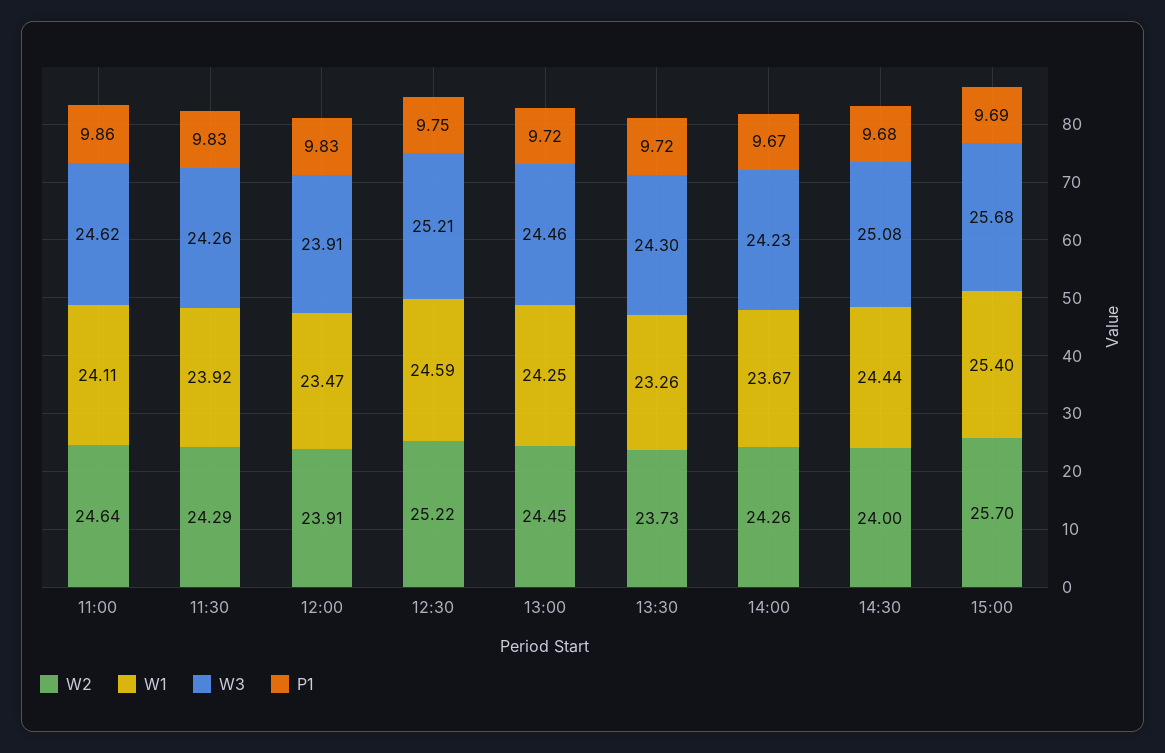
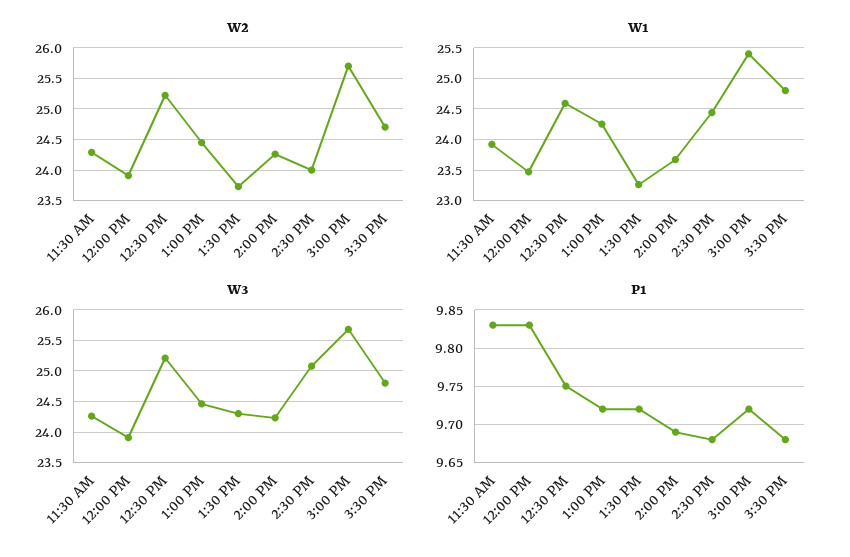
W2, 11:00: 24.64 -> none
W1, 11:00: 24.11 -> none
W3, 11:00: 24.62 -> none
P1, 11:00: 9.86 -> none
P1, 14:00: 9.67 -> 9.69
P1, 15:00: 9.69 -> 9.72
W2, 3:30 PM: none -> 24.7
W1, 3:30 PM: none -> 24.8
W3, 3:30 PM: none -> 24.8
P1, 3:30 PM: none -> 9.68

